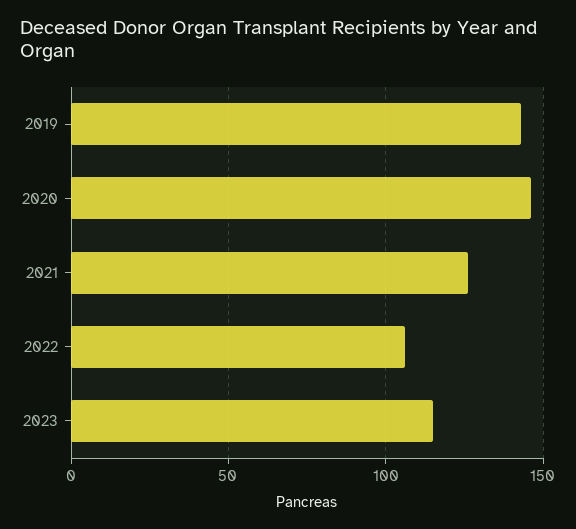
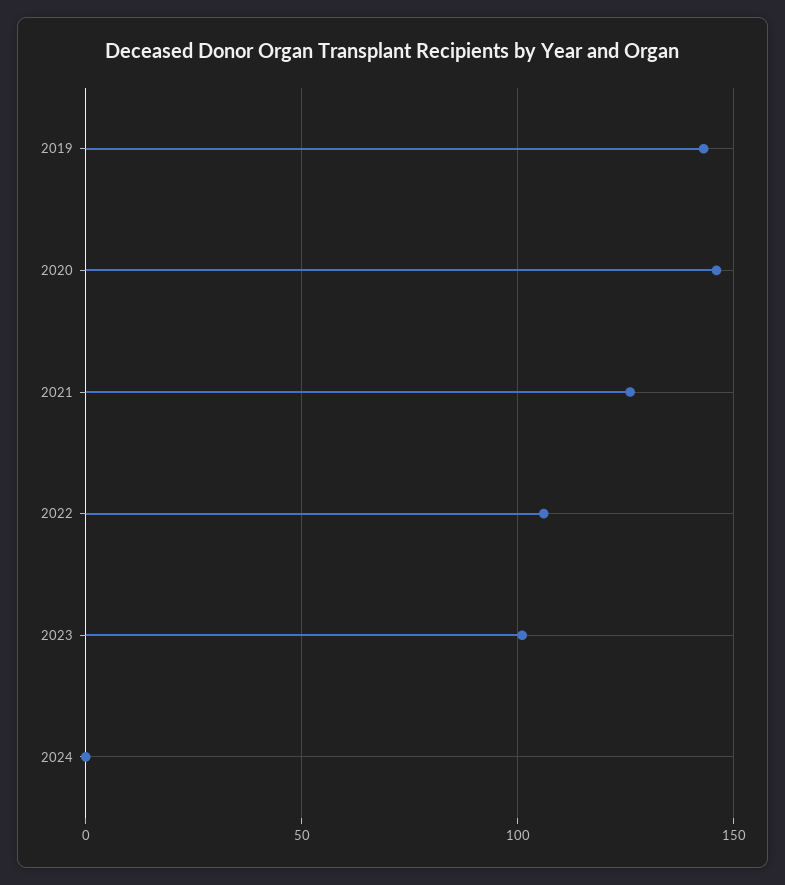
2023: 115 -> 100
2024: none -> 0

